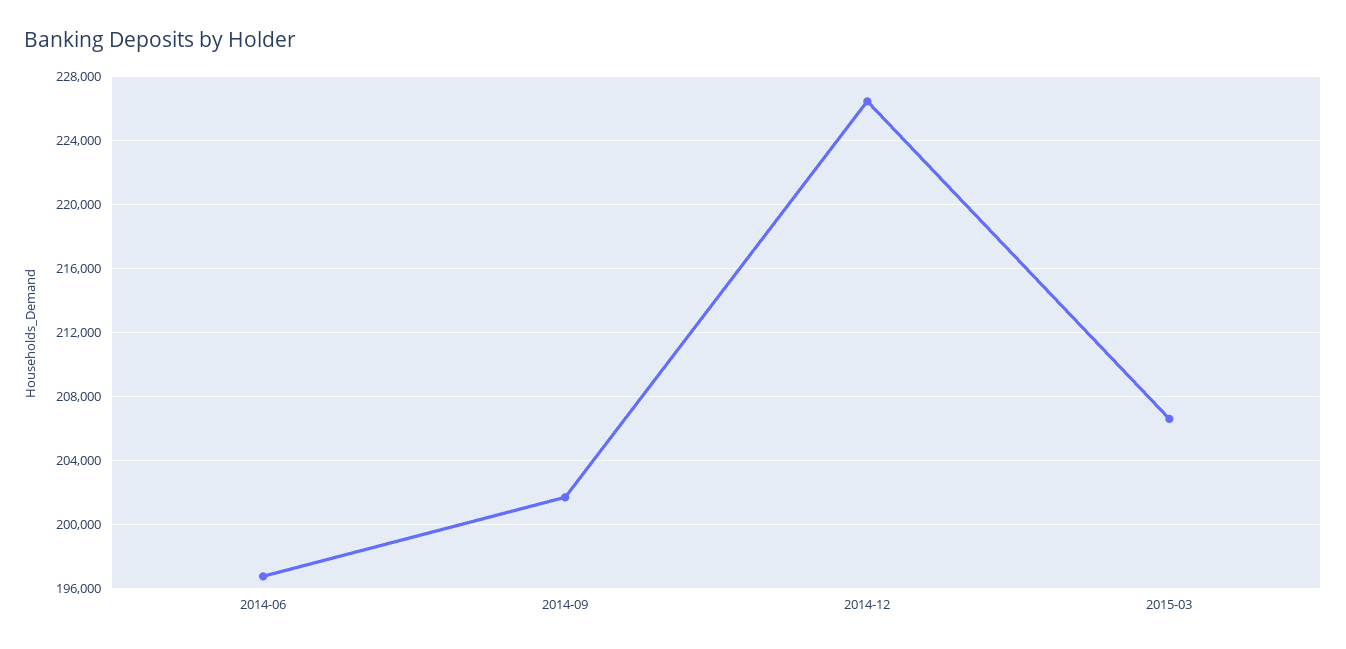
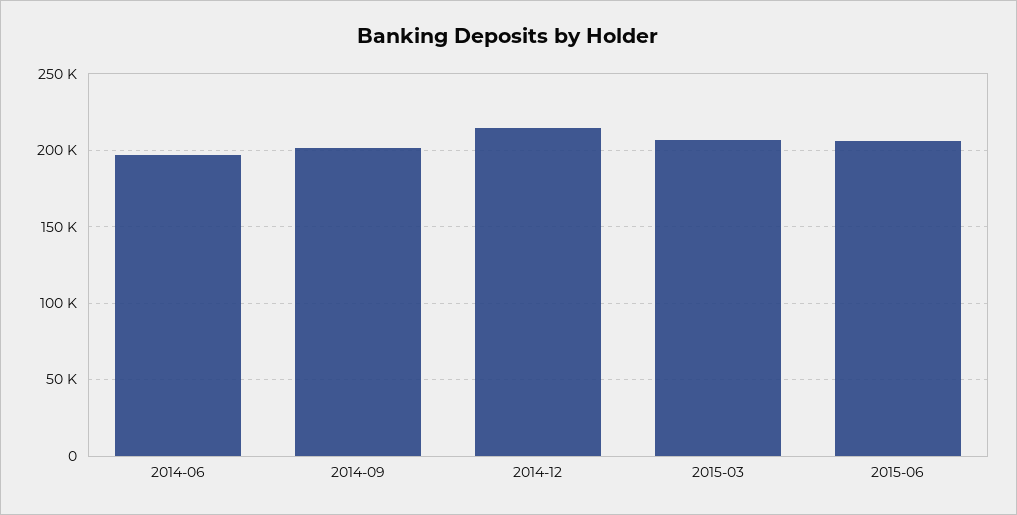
2014-12: 226500 -> 215000
2015-06: none -> 205000

